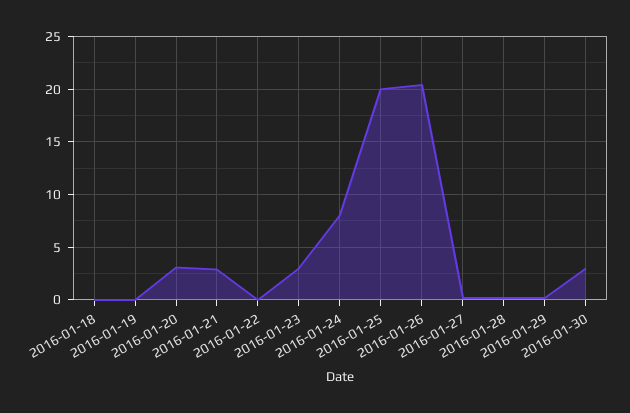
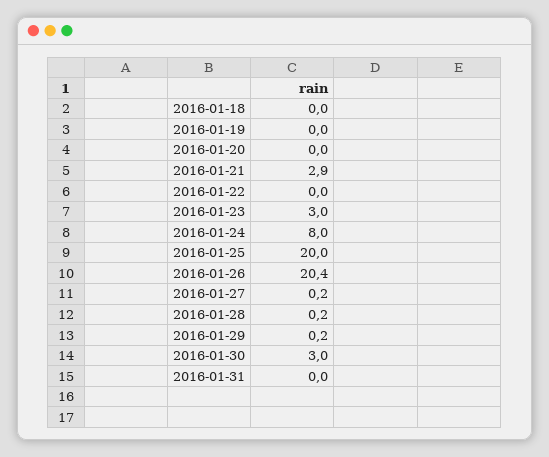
2016-01-20: 3 -> 0
2016-01-31: none -> 0

